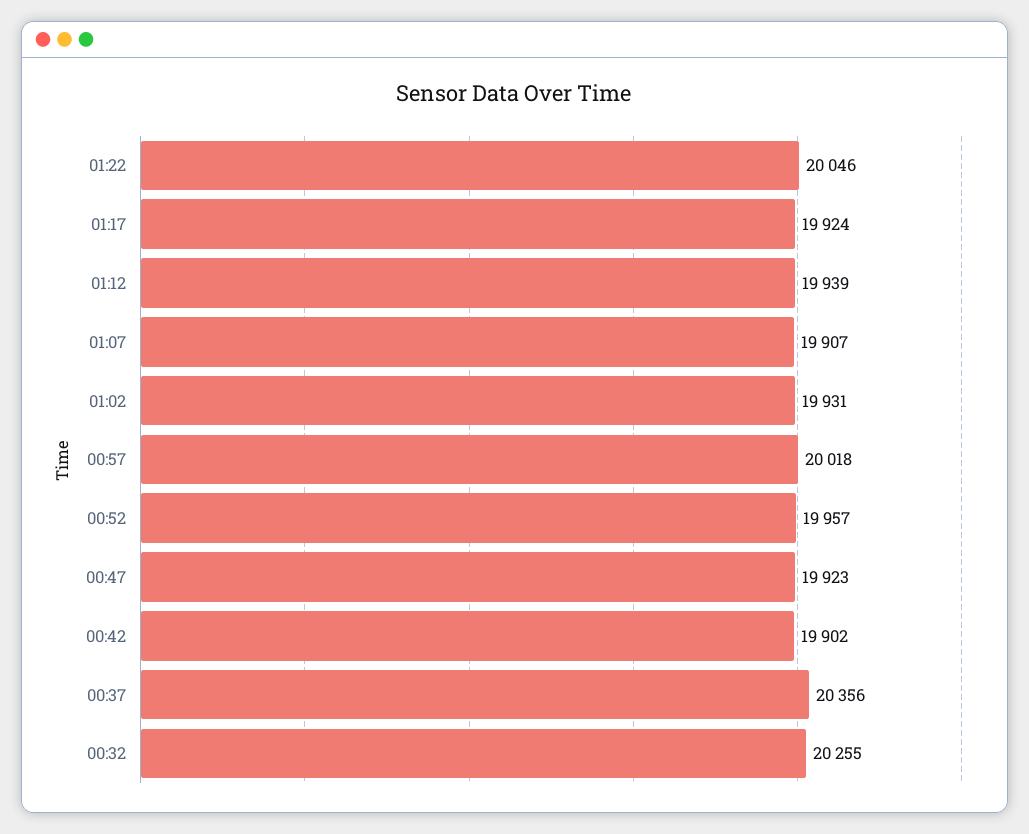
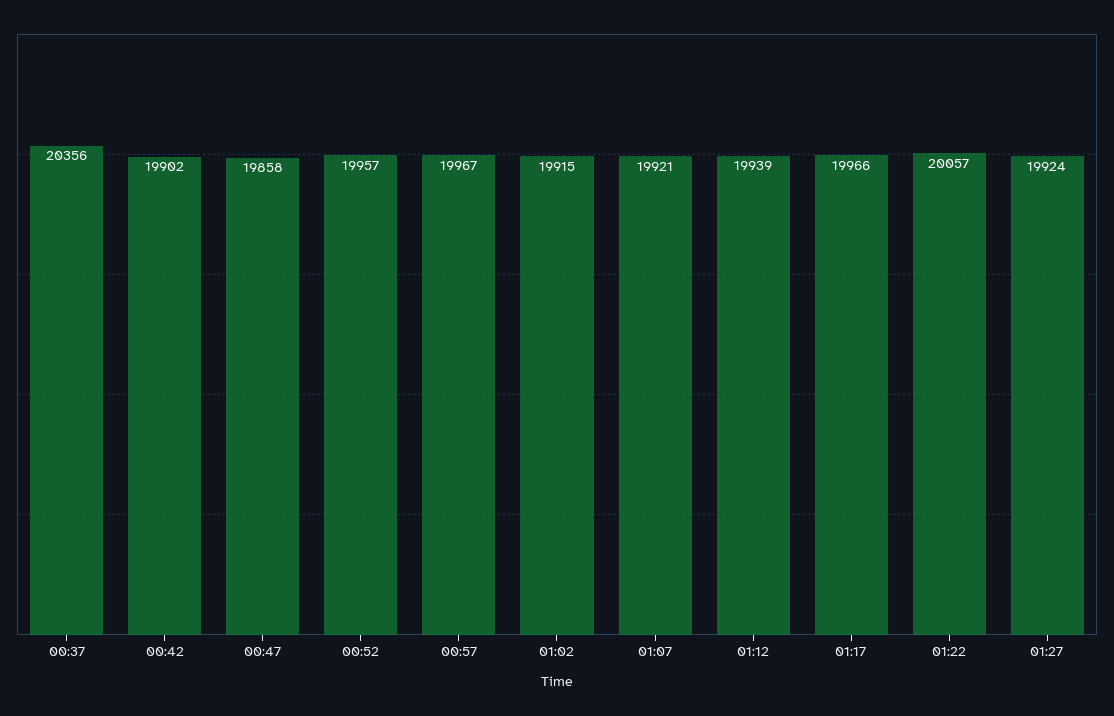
01:22: 20046 -> 20057
01:17: 19924 -> 19966
01:07: 19907 -> 19921
01:02: 19931 -> 19915
00:57: 20018 -> 19967
00:47: 19923 -> 19858
00:32: 20255 -> none
01:27: none -> 19924

